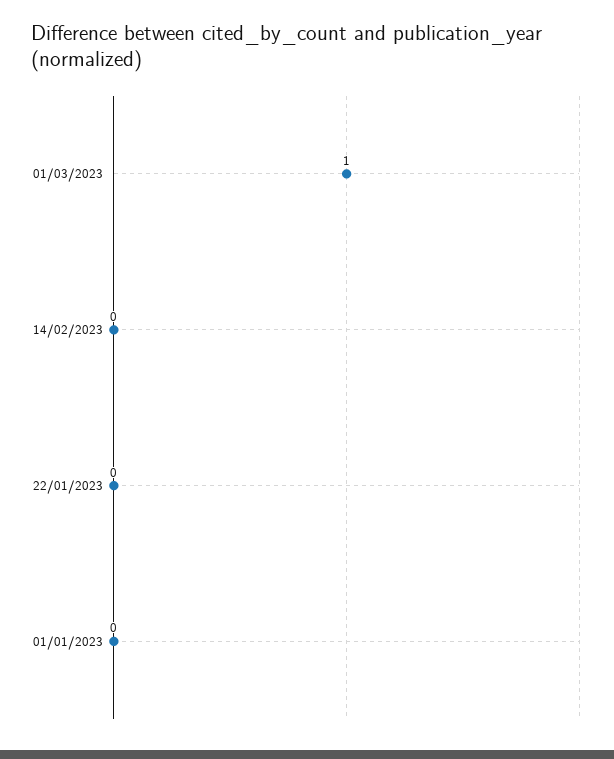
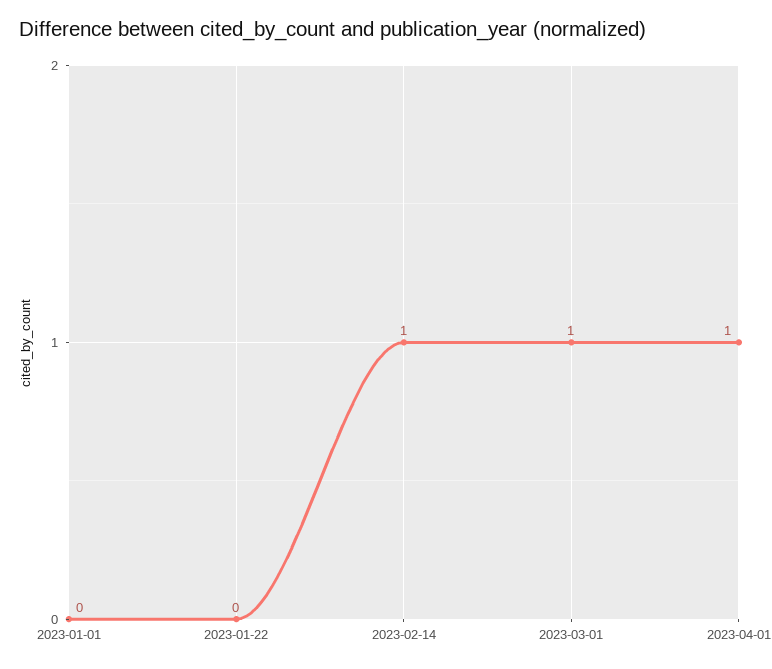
14/02/2023: 0 -> 1
2023-04-01: none -> 1

